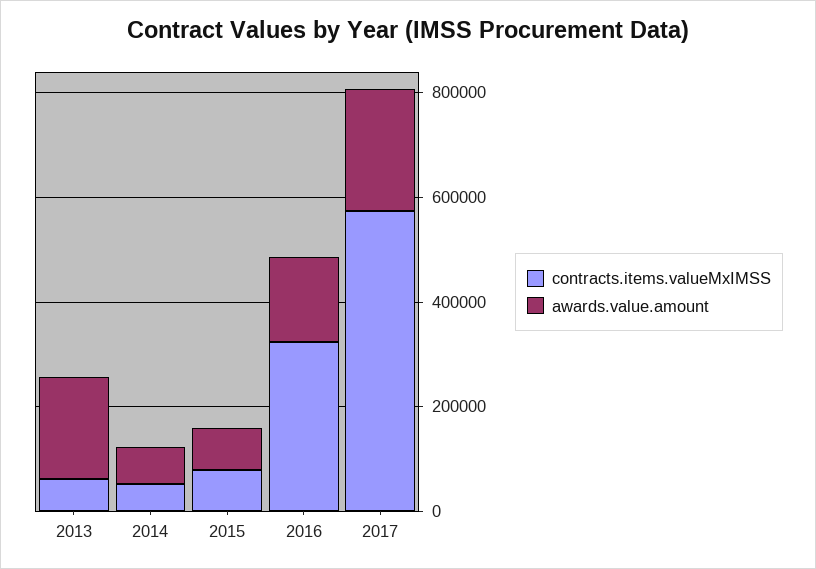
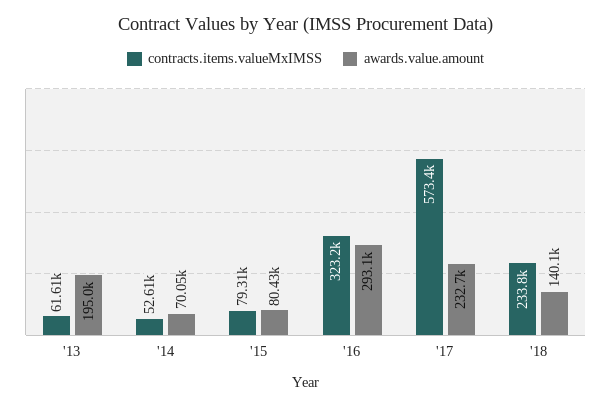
awards.value.amount, 2016: 150000 -> 293100
contracts.items.valueMxIMSS, '18: none -> 233800
awards.value.amount, '18: none -> 140100

